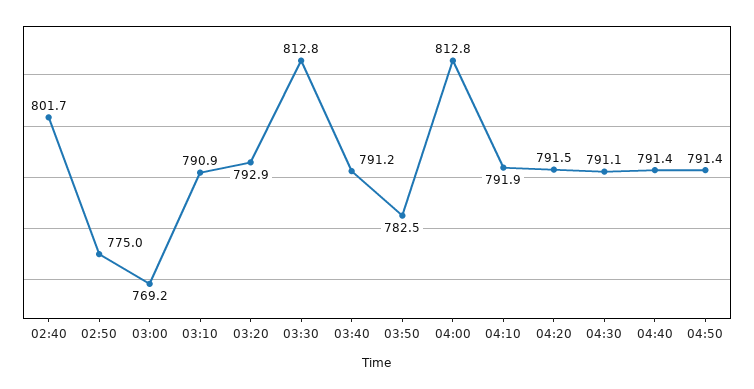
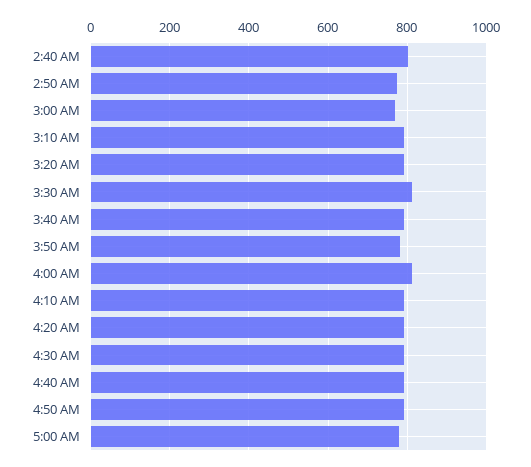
5:00 AM: none -> 780

